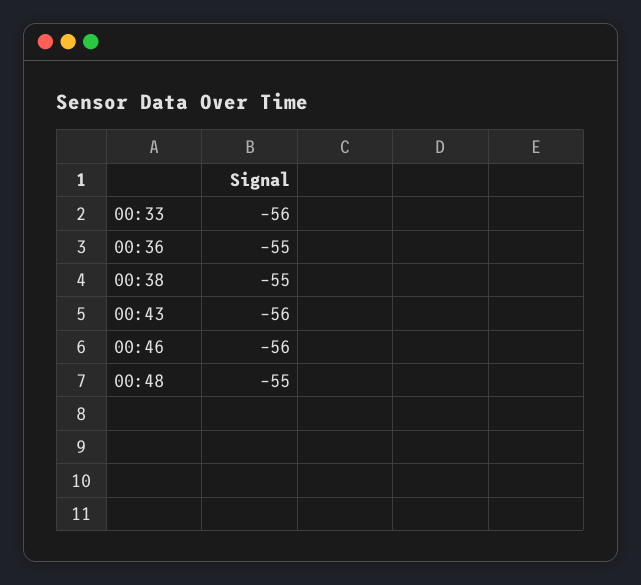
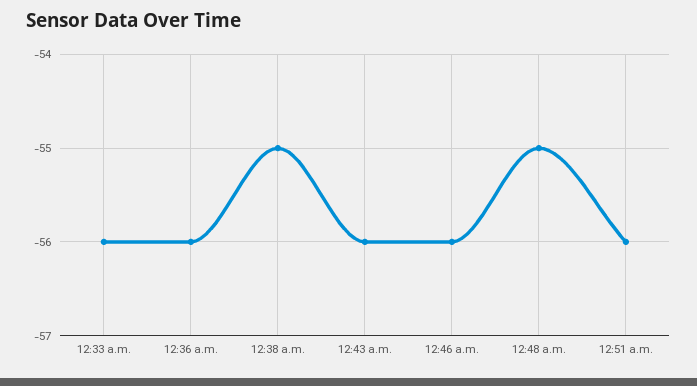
00:36: -55 -> -56
12:51 a.m.: none -> -56

